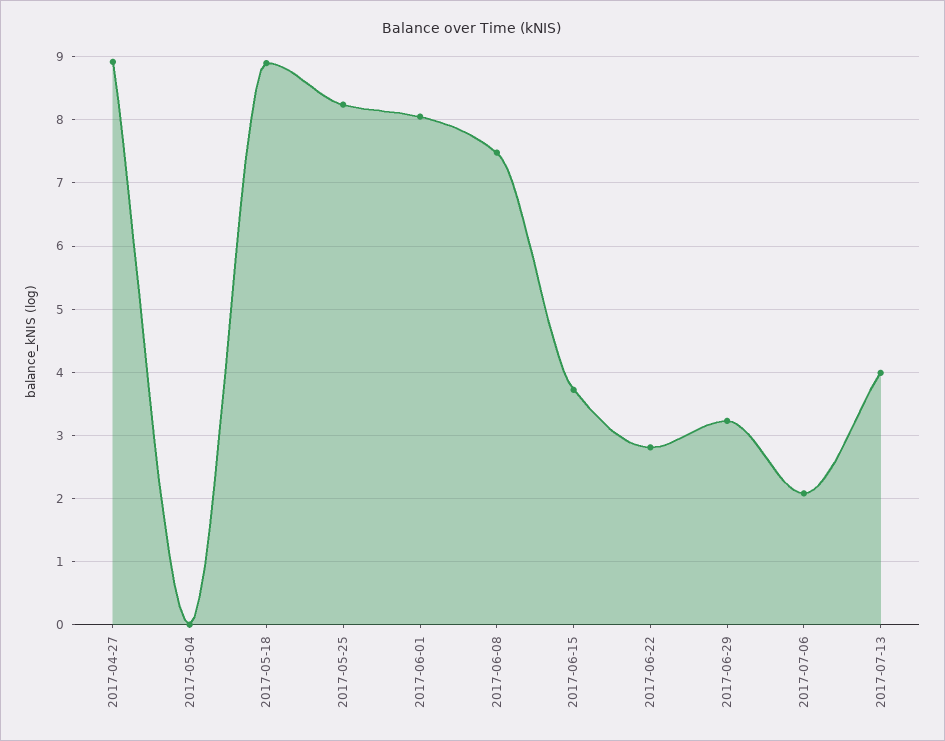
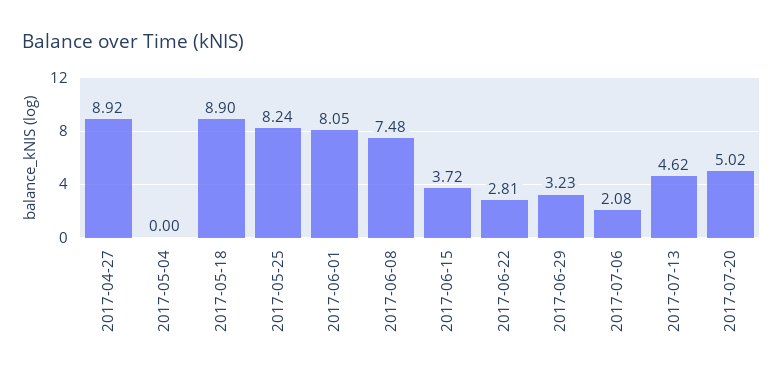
2017-07-13: 4 -> 4.62
2017-07-20: none -> 5.02

